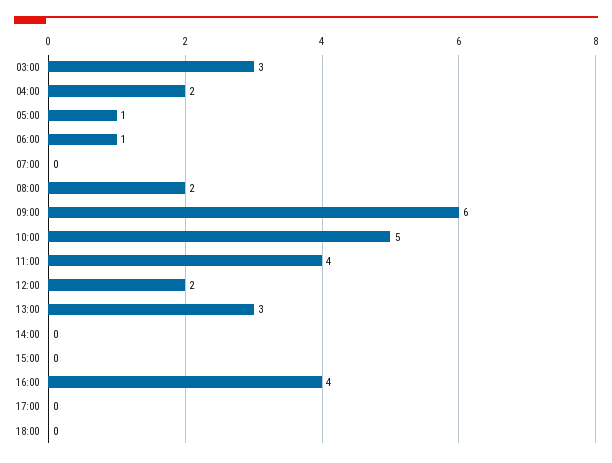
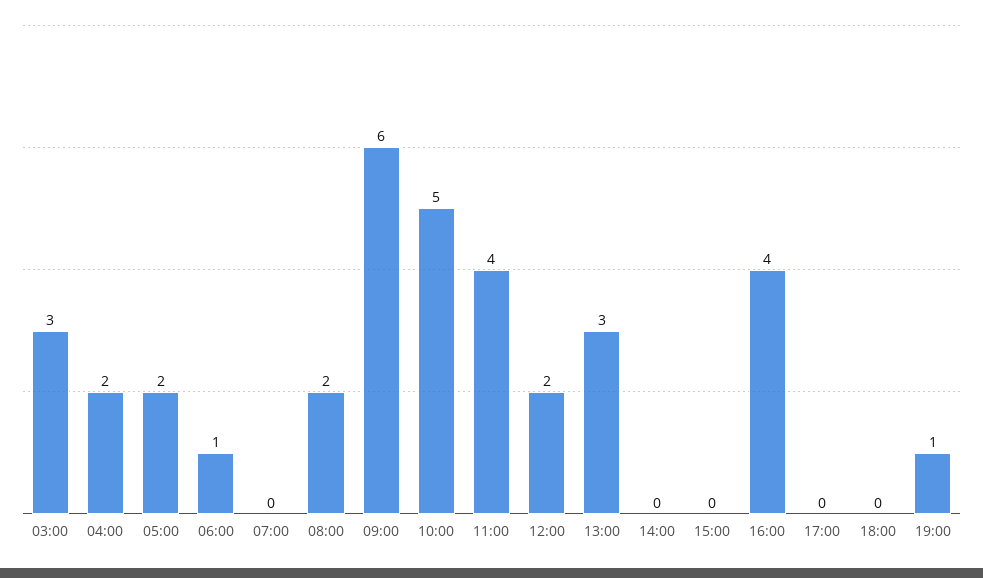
05:00: 1 -> 2
19:00: none -> 1

